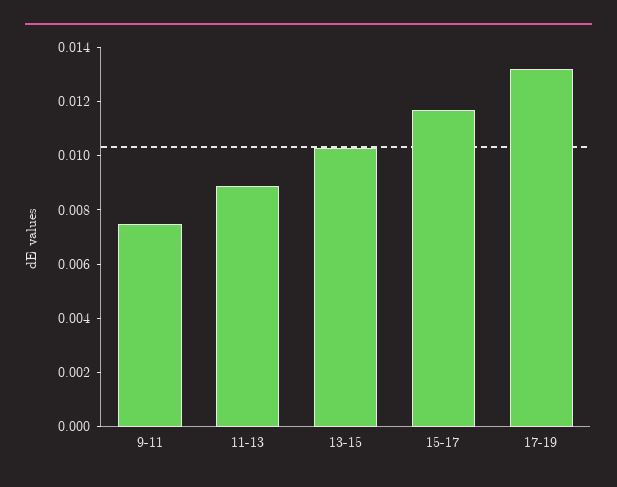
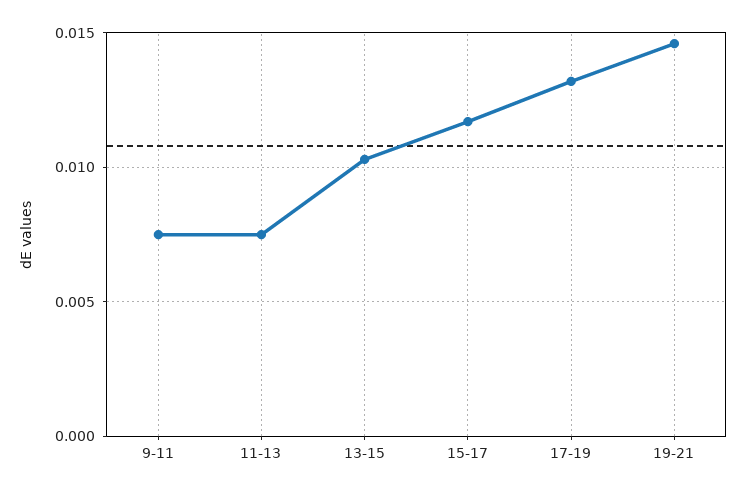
11-13: 0.009 -> 0.0075
19-21: none -> 0.0145

